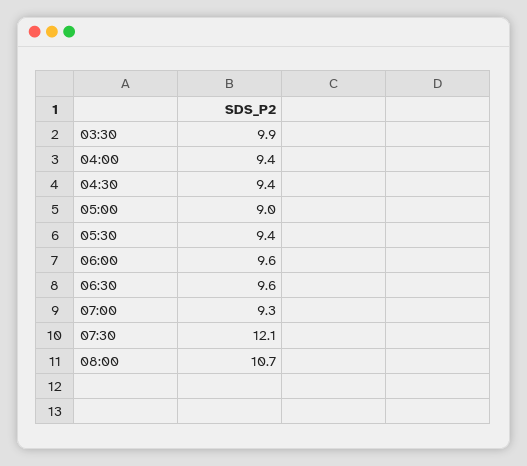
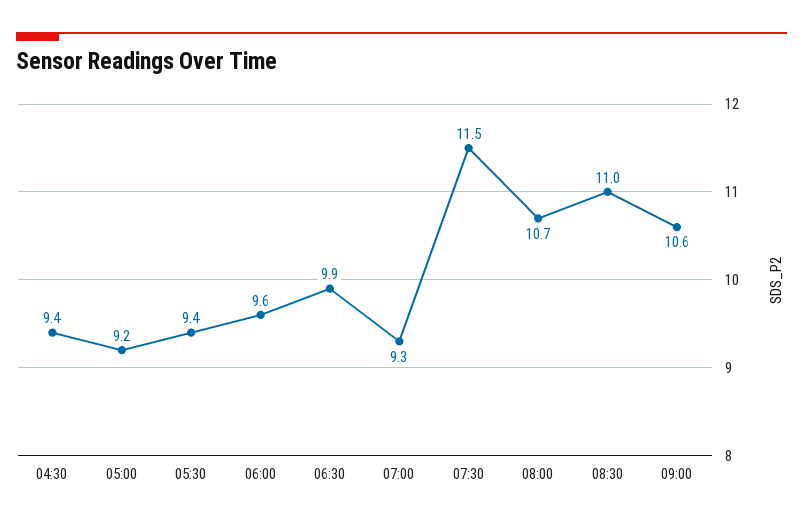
03:30: 9.9 -> none
04:00: 9.4 -> none
05:00: 9 -> 9.2
06:30: 9.6 -> 9.9
07:30: 12.1 -> 11.5
08:30: none -> 11
09:00: none -> 10.6

